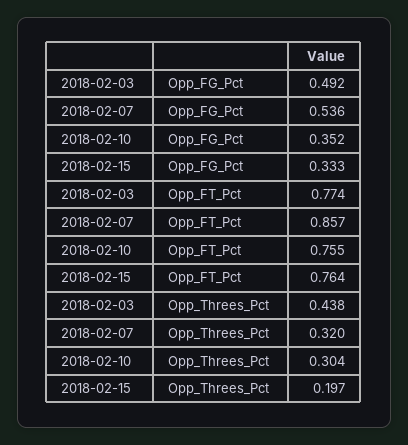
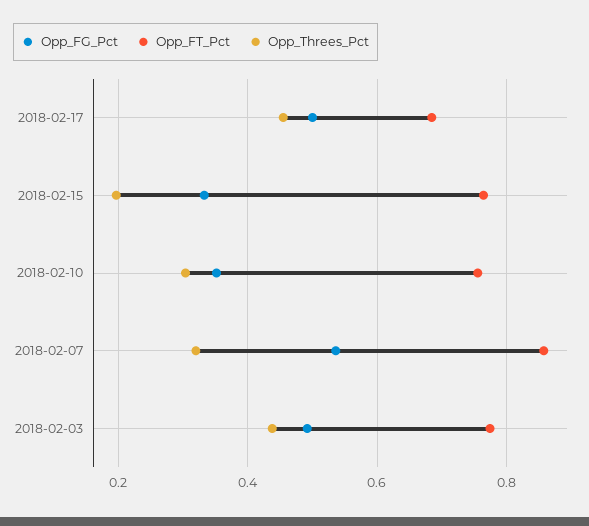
Opp_FG_Pct, 2018-02-17: none -> 0.5
Opp_FT_Pct, 2018-02-17: none -> 0.68
Opp_Threes_Pct, 2018-02-17: none -> 0.46

